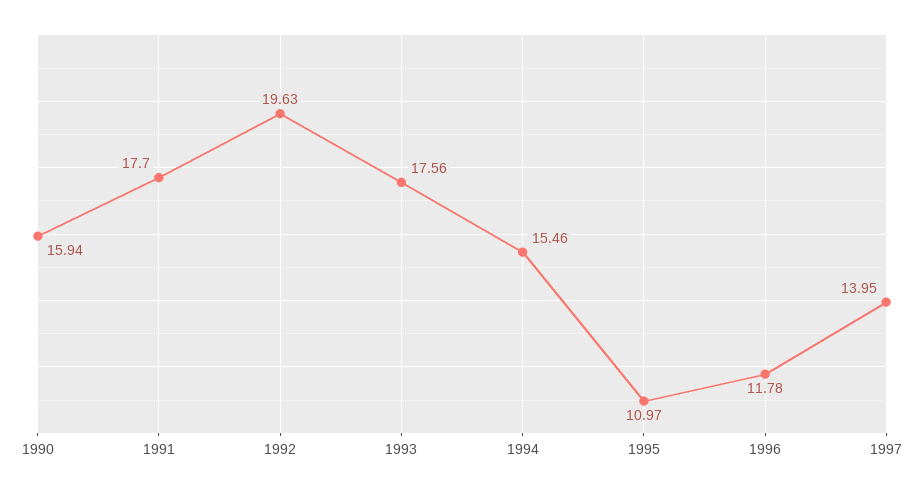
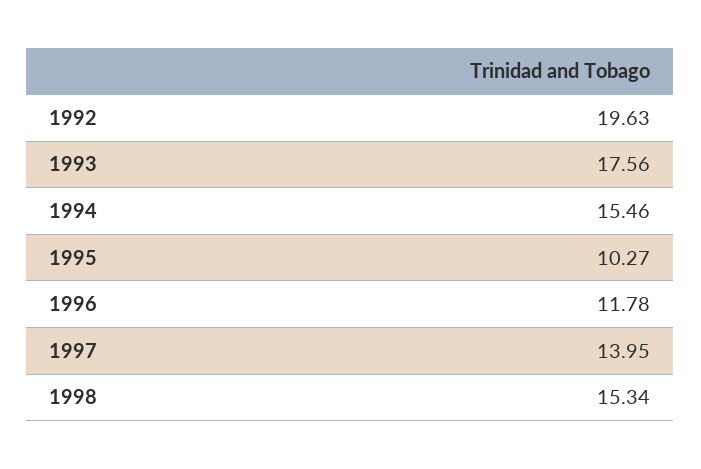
1990: 15.94 -> none
1991: 17.7 -> none
1995: 10.97 -> 10.27
1998: none -> 15.34

